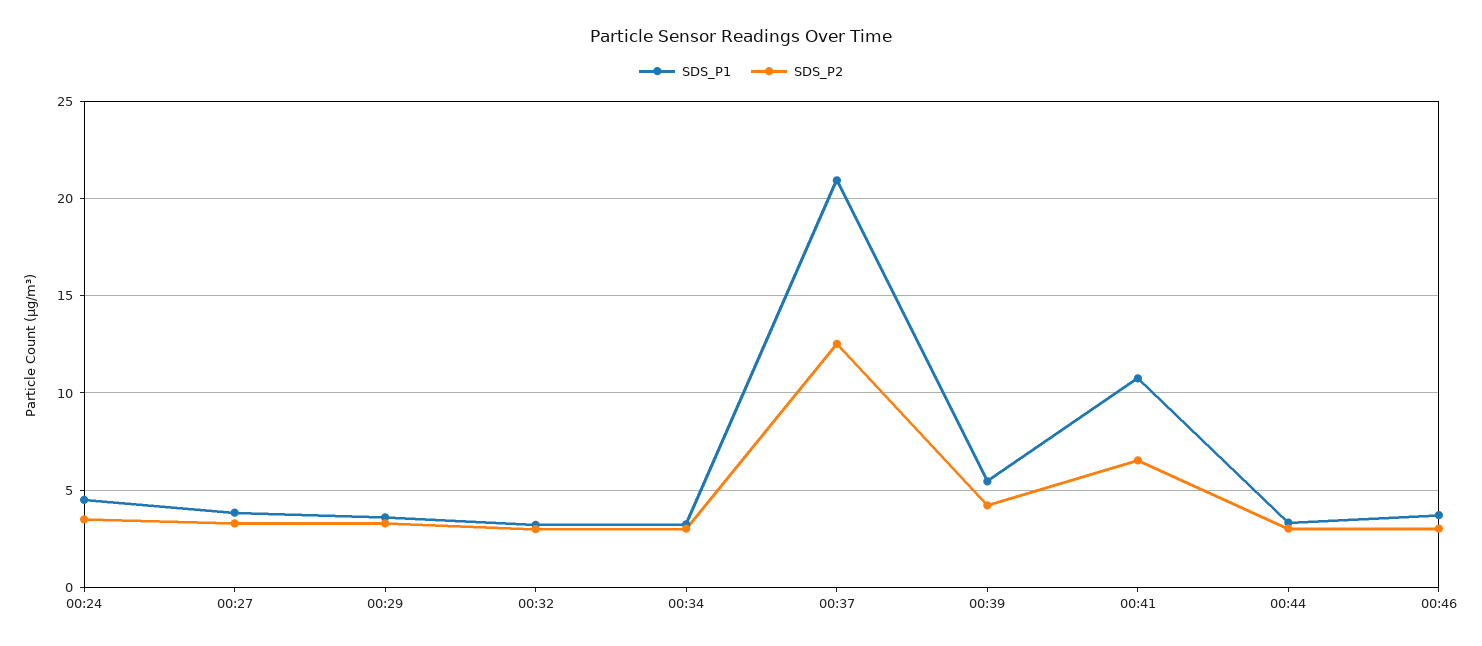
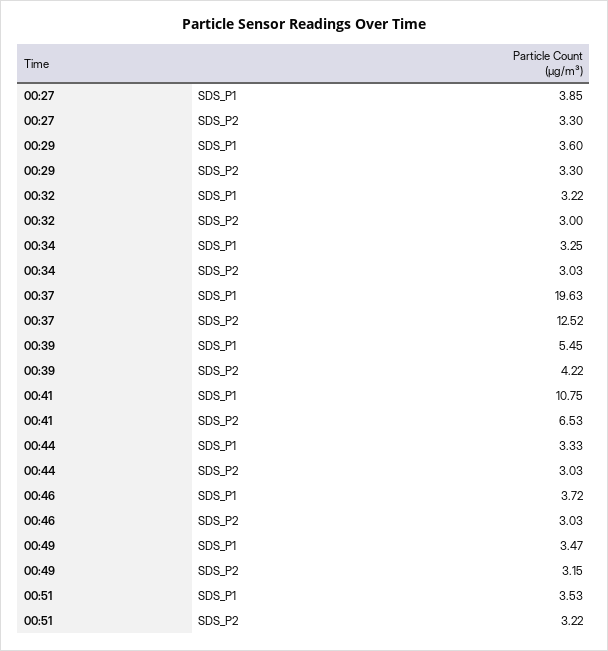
SDS_P1, 00:24: 4.5 -> none
SDS_P2, 00:24: 3.5 -> none
SDS_P1, 00:37: 21 -> 19.63
SDS_P1, 00:49: none -> 3.47
SDS_P2, 00:49: none -> 3.15
SDS_P1, 00:51: none -> 3.53
SDS_P2, 00:51: none -> 3.22

